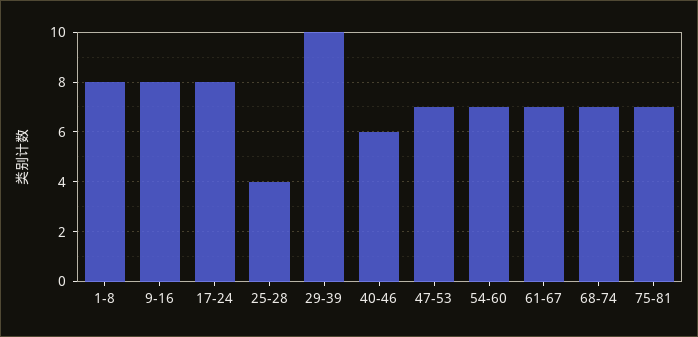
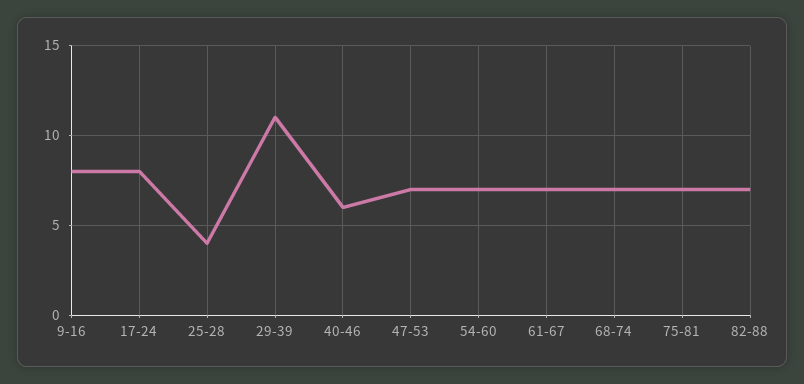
1-8: 8 -> none
29-39: 10 -> 11
82-88: none -> 7

